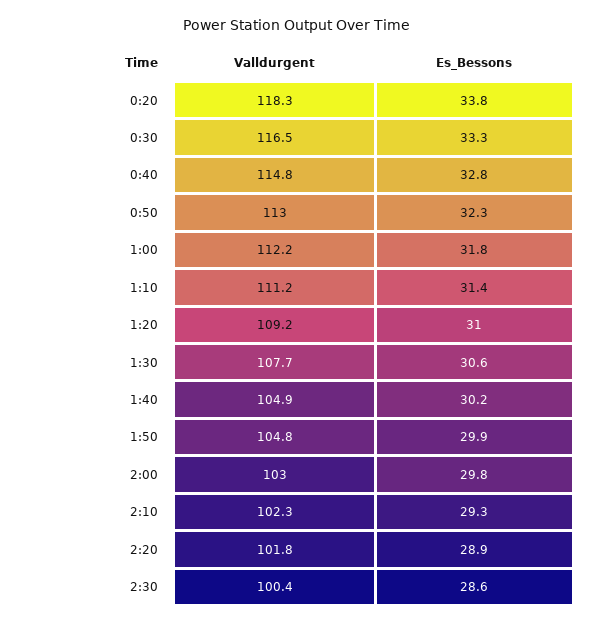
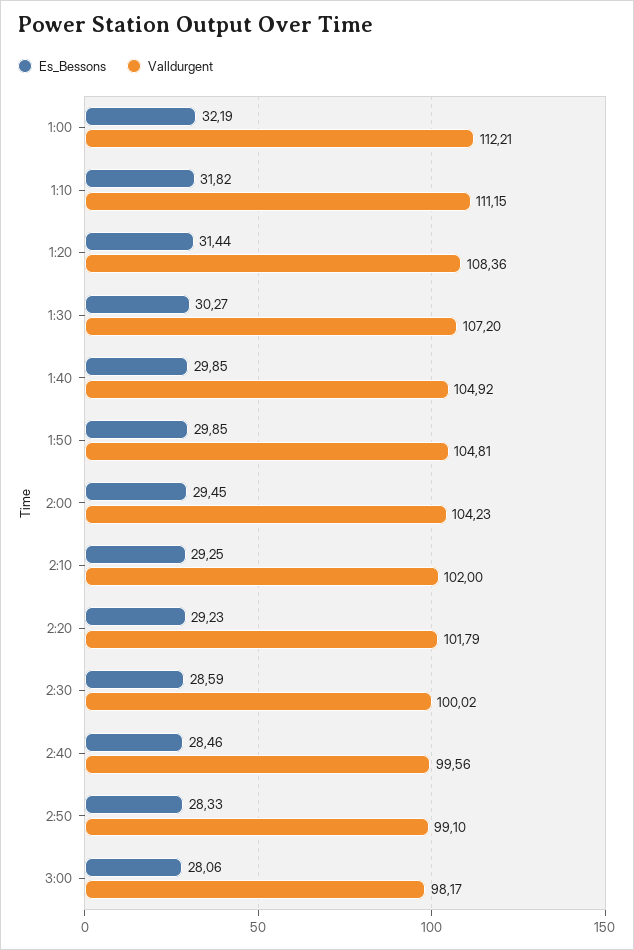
Valldurgent, 0:20: 118.3 -> none
Es_Bessons, 0:20: 33.8 -> none
Valldurgent, 0:30: 116.5 -> none
Es_Bessons, 0:30: 33.3 -> none
Valldurgent, 0:40: 114.8 -> none
Es_Bessons, 0:40: 32.8 -> none
Valldurgent, 0:50: 113 -> none
Es_Bessons, 0:50: 32.3 -> none
Es_Bessons, 1:00: 31.8 -> 32.19
Es_Bessons, 1:10: 31.4 -> 31.82
Valldurgent, 1:20: 109.2 -> 108.36
Es_Bessons, 1:20: 31 -> 31.44
Valldurgent, 1:30: 107.7 -> 107.2
Es_Bessons, 1:30: 30.6 -> 30.27
Es_Bessons, 1:40: 30.2 -> 29.85
Valldurgent, 2:00: 103 -> 104.23
Es_Bessons, 2:00: 29.8 -> 29.45
Valldurgent, 2:10: 102.3 -> 102
Es_Bessons, 2:20: 28.9 -> 29.23
Valldurgent, 2:30: 100.4 -> 100.02
Es_Bessons, 2:40: none -> 28.46
Valldurgent, 2:40: none -> 99.56
Es_Bessons, 2:50: none -> 28.33
Valldurgent, 2:50: none -> 99.1
Es_Bessons, 3:00: none -> 28.06
Valldurgent, 3:00: none -> 98.17

